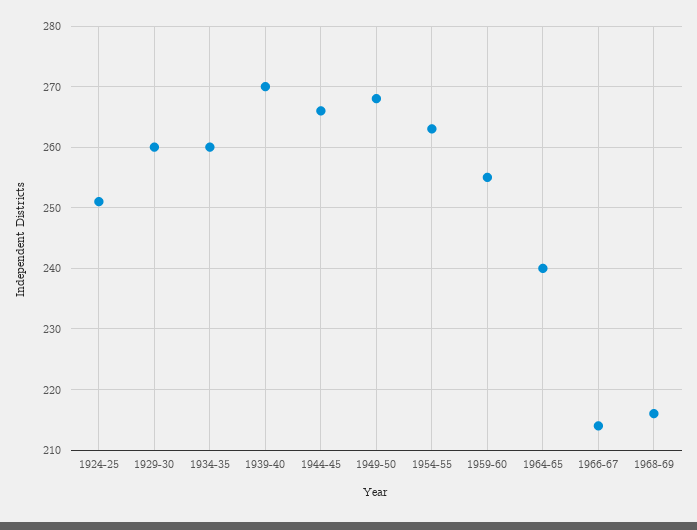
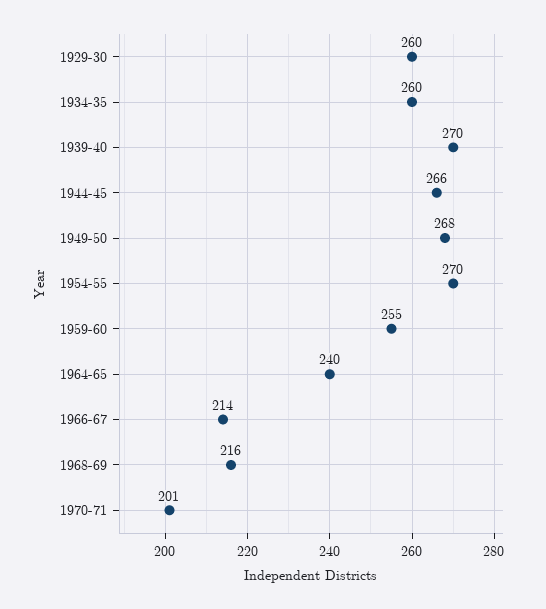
1924-25: 251 -> none
1954-55: 263 -> 270
1970-71: none -> 201

